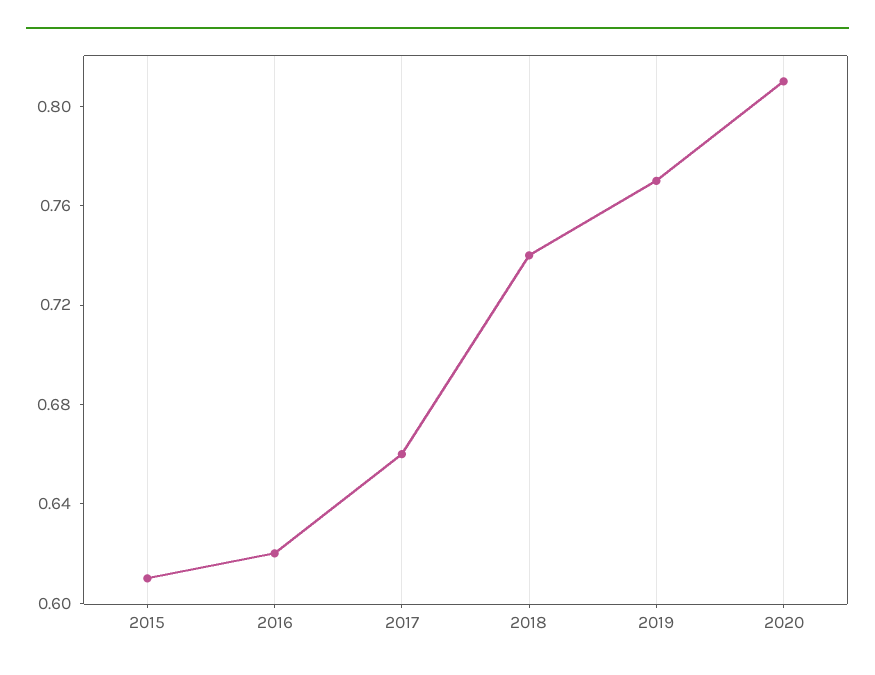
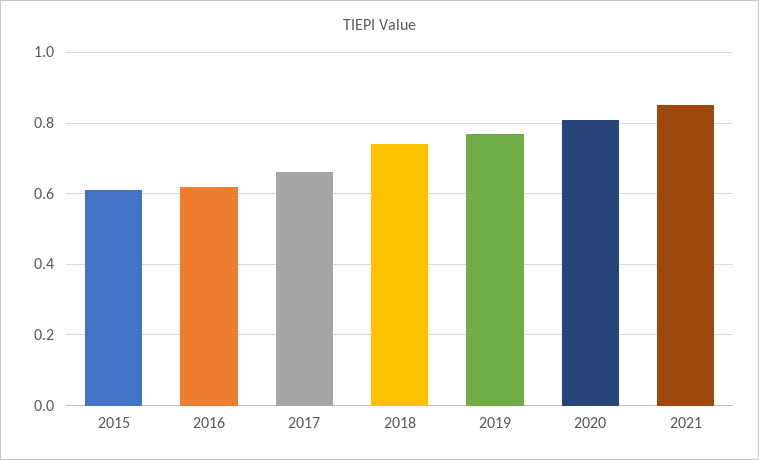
2021: none -> 0.85

